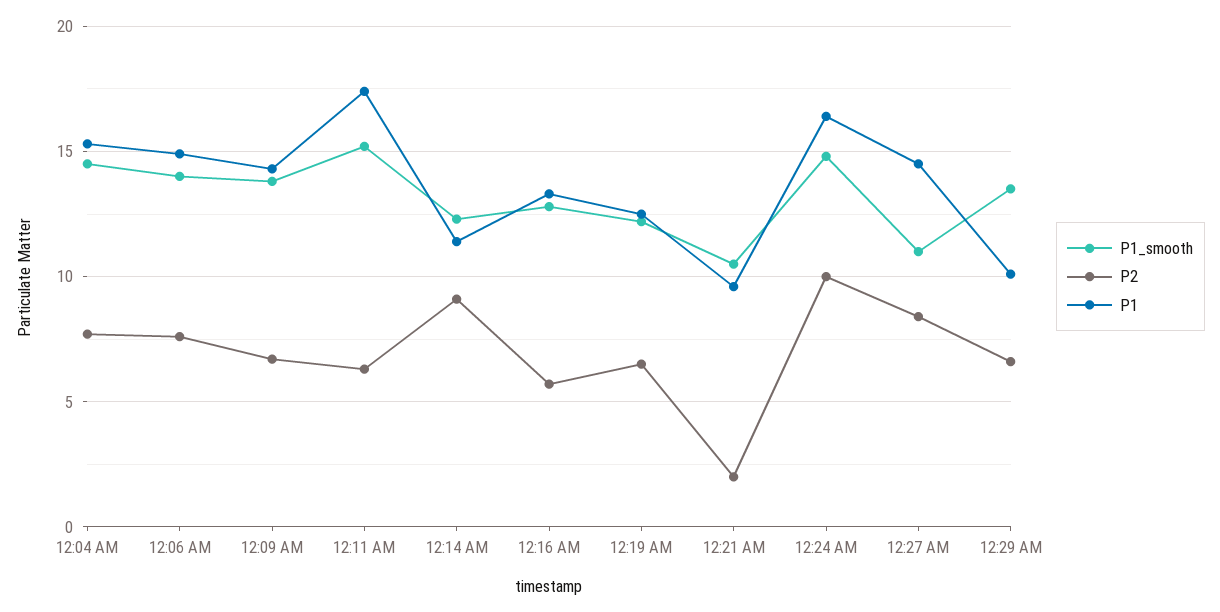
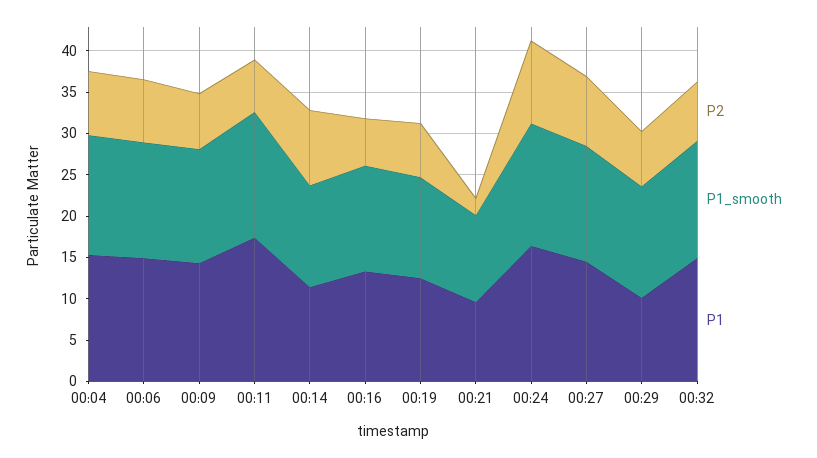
P1_smooth, 12:27 AM: 11 -> 14
P2, 00:32: none -> 7
P1_smooth, 00:32: none -> 14
P1, 00:32: none -> 15

